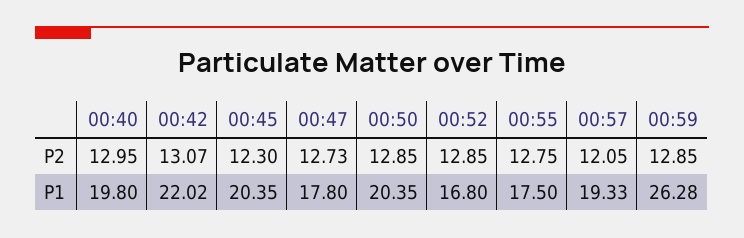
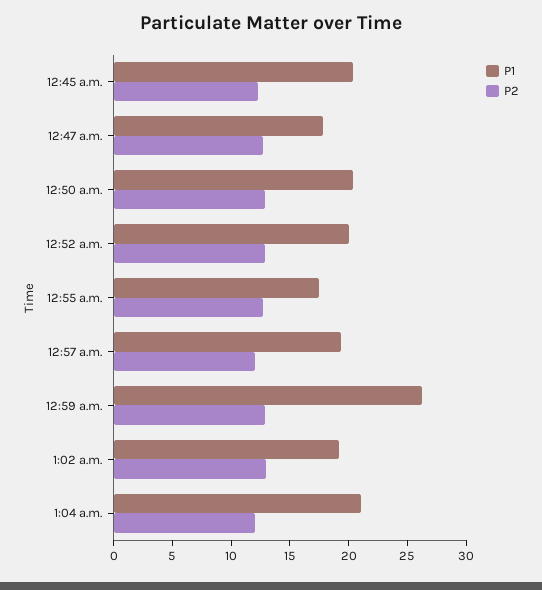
P2, 00:40: 12.95 -> none
P2, 00:42: 13.07 -> none
P1, 00:40: 19.8 -> none
P1, 00:42: 22.02 -> none
P1, 00:52: 16.8 -> 20
P1, 1:02 a.m.: none -> 19
P2, 1:02 a.m.: none -> 13
P1, 1:04 a.m.: none -> 21
P2, 1:04 a.m.: none -> 12

